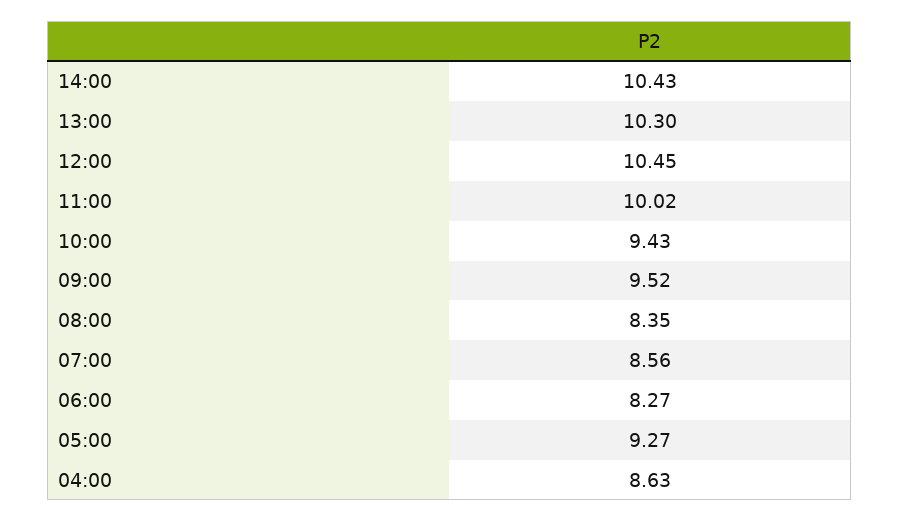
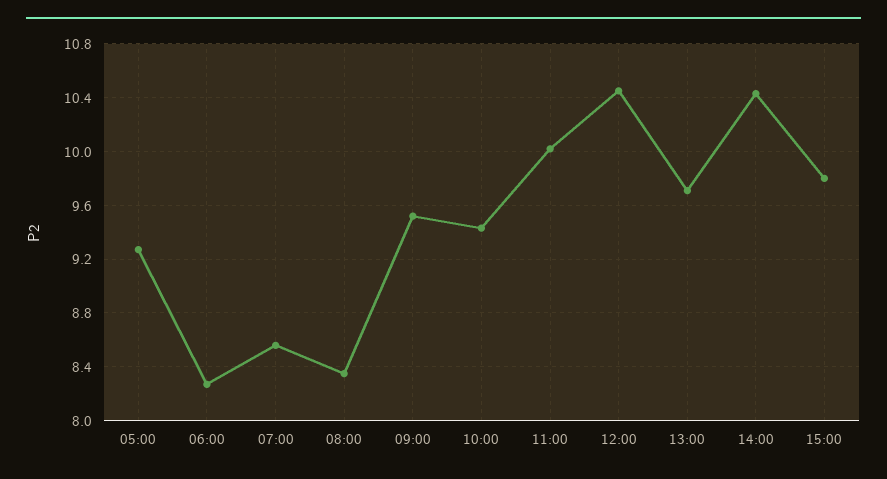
13:00: 10.3 -> 9.7
04:00: 8.63 -> none
15:00: none -> 9.8

